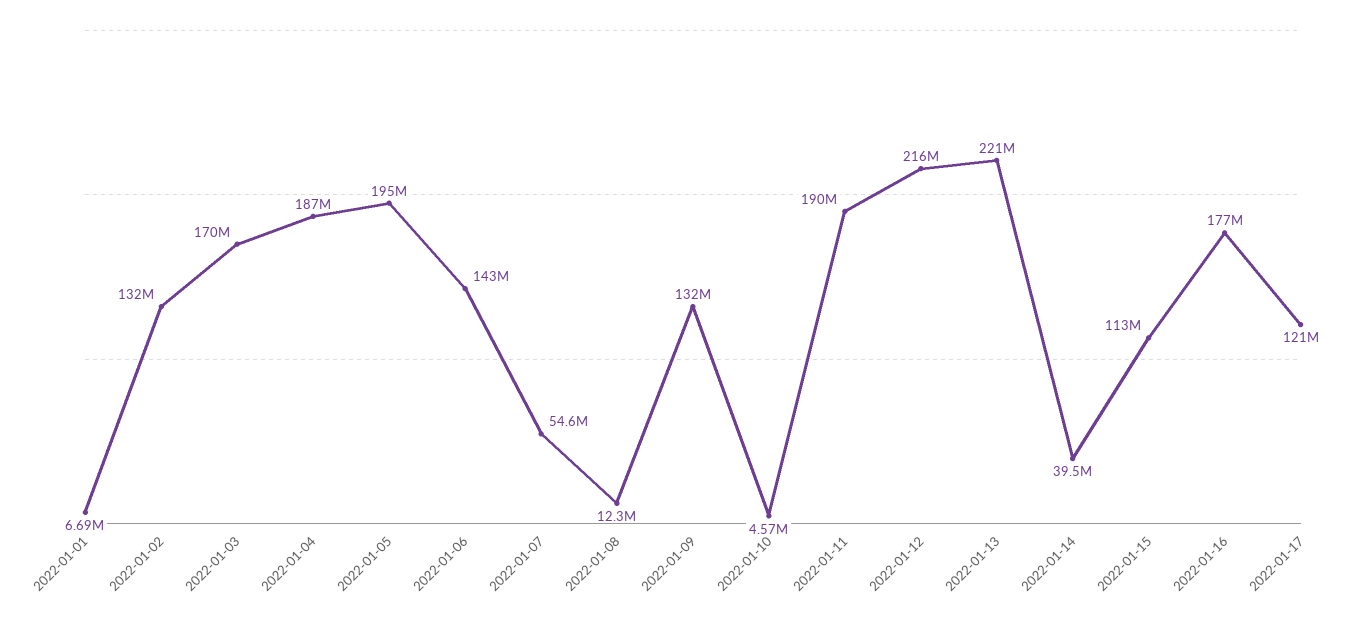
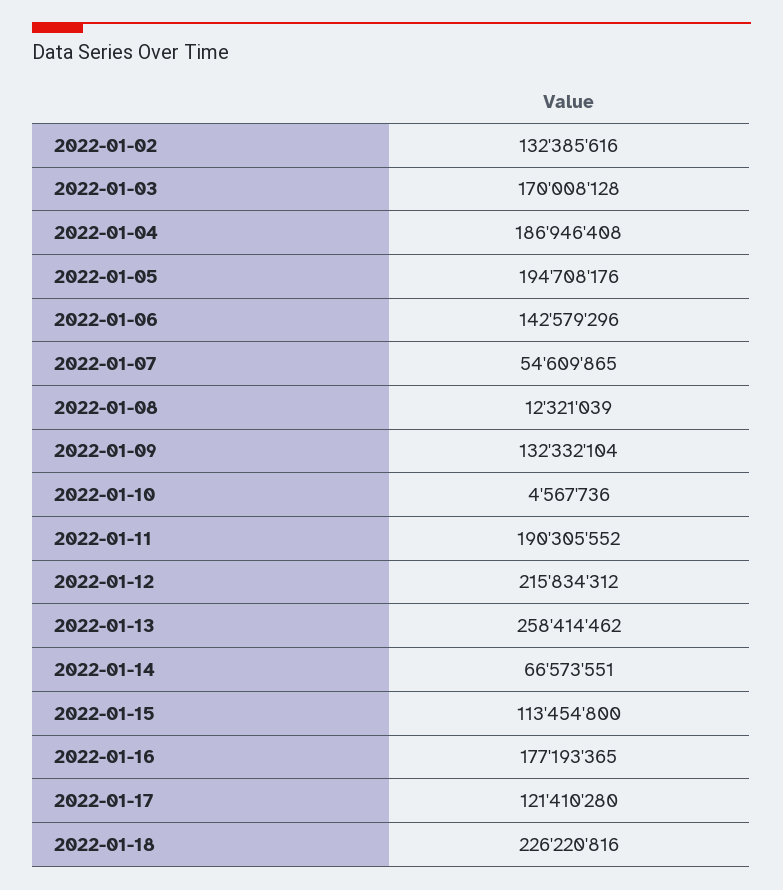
2022-01-01: 6690000 -> none
2022-01-13: 221000000 -> 258414462
2022-01-14: 39500000 -> 66573551
2022-01-18: none -> 226220816

